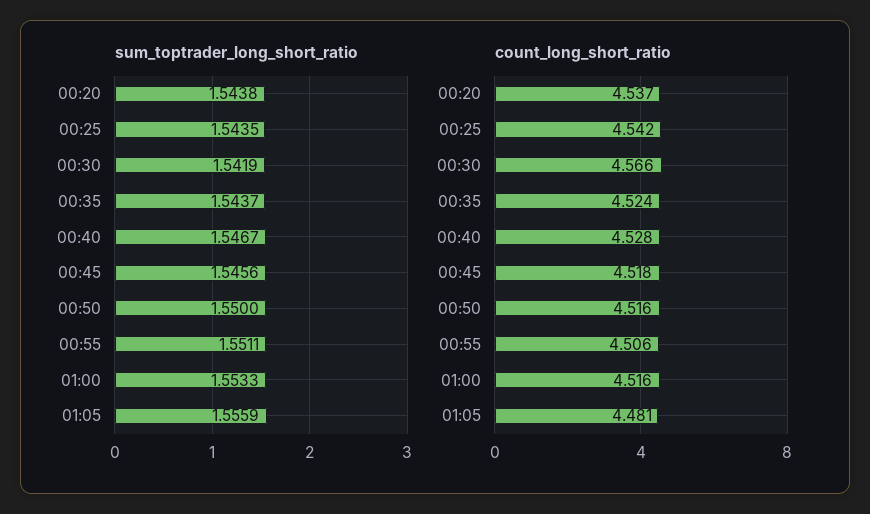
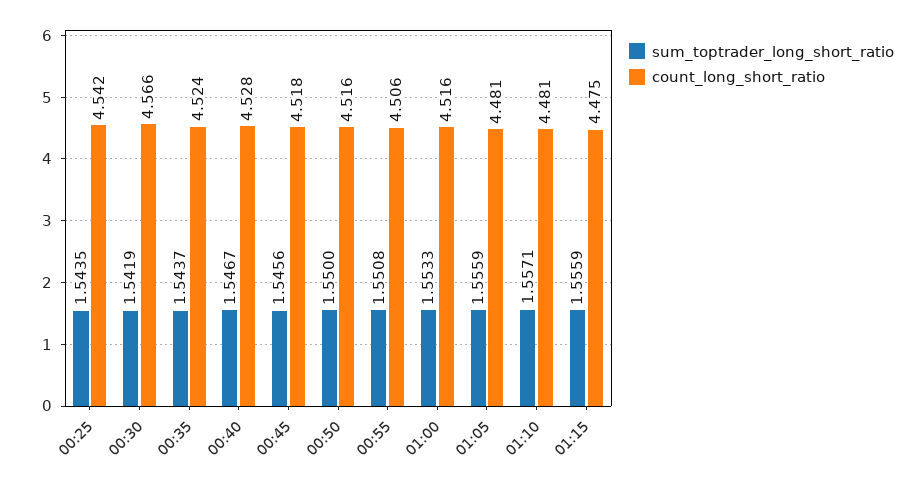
sum_toptrader_long_short_ratio, 00:20: 1.5438 -> none
sum_toptrader_long_short_ratio, 00:55: 1.5511 -> 1.5508
count_long_short_ratio, 00:20: 4.537 -> none
sum_toptrader_long_short_ratio, 01:10: none -> 1.5571
count_long_short_ratio, 01:10: none -> 4.481
sum_toptrader_long_short_ratio, 01:15: none -> 1.5559
count_long_short_ratio, 01:15: none -> 4.475

